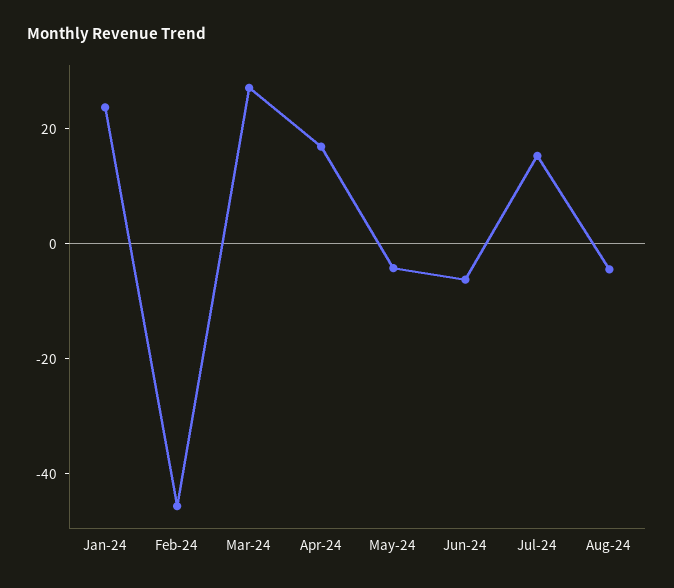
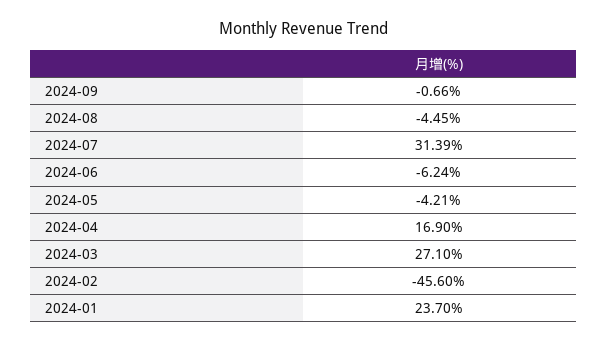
Jul-24: 15 -> 31.39
2024-09: none -> -0.66

